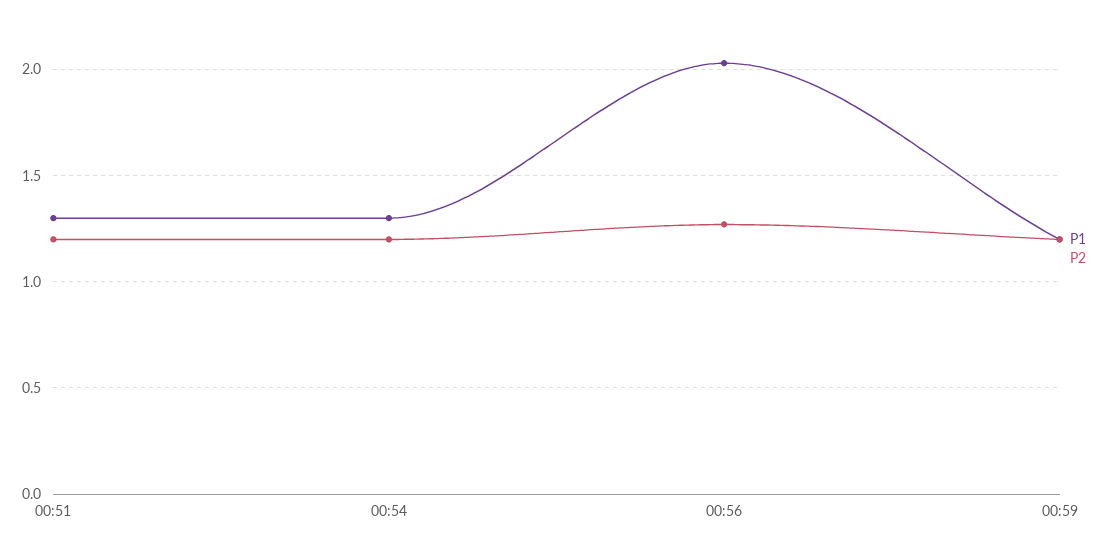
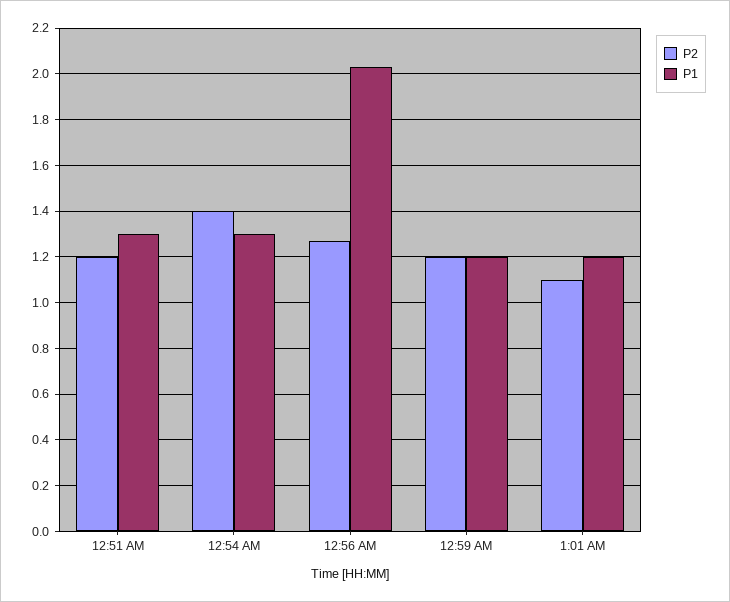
P2, 00:54: 1.2 -> 1.4
P2, 1:01 AM: none -> 1.1
P1, 1:01 AM: none -> 1.2

